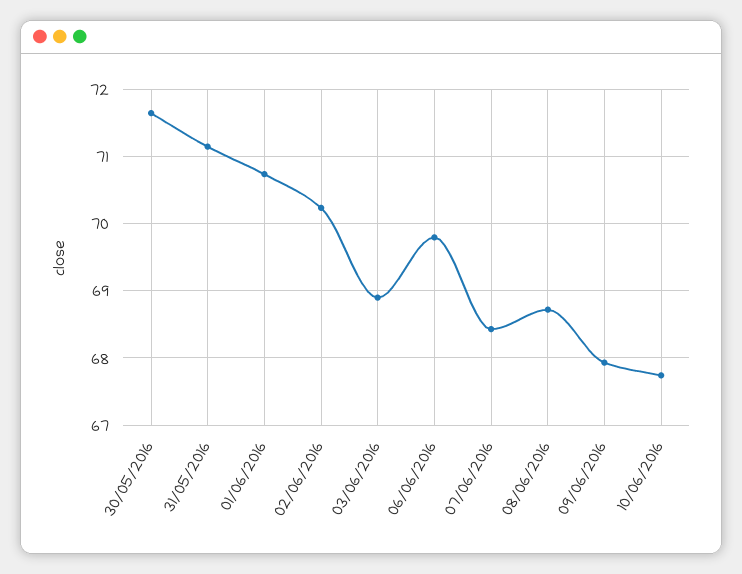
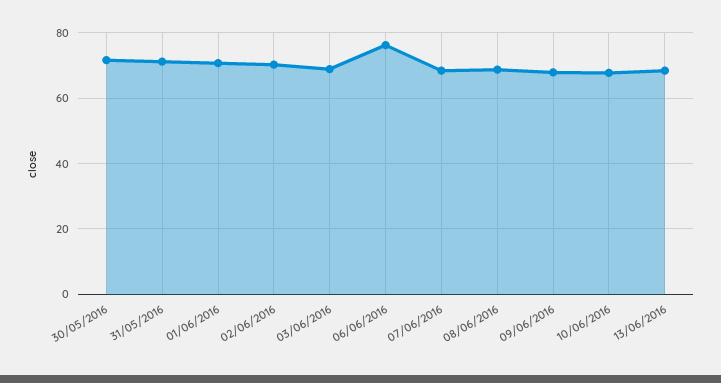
06/06/2016: 69.8 -> 76
13/06/2016: none -> 68

